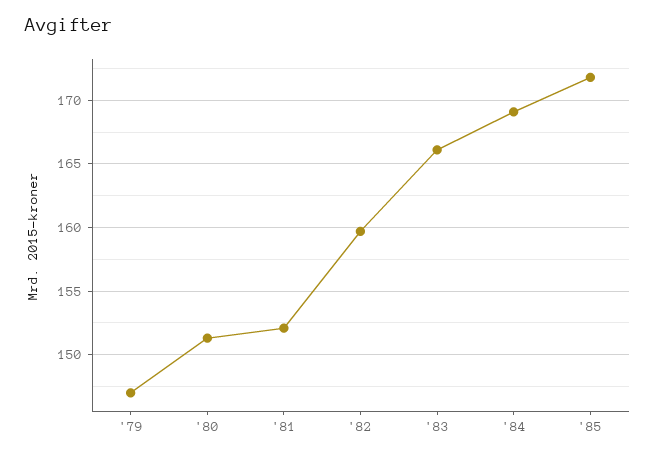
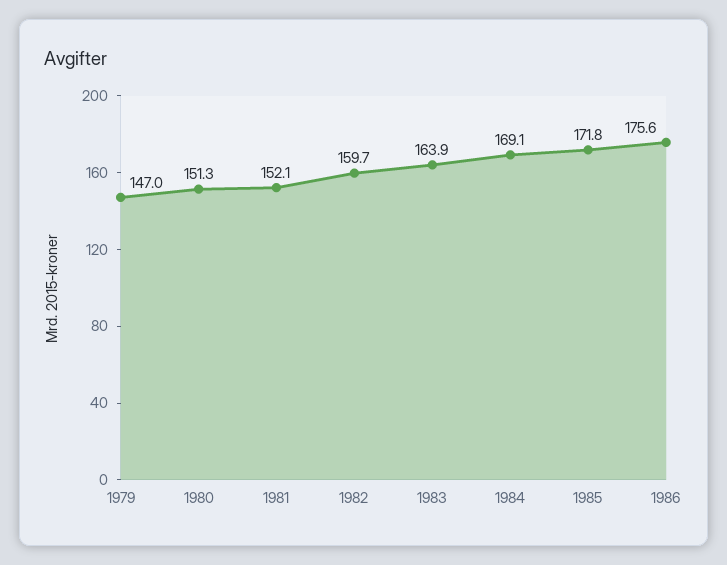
'83: 166 -> 163.9
1986: none -> 175.6

